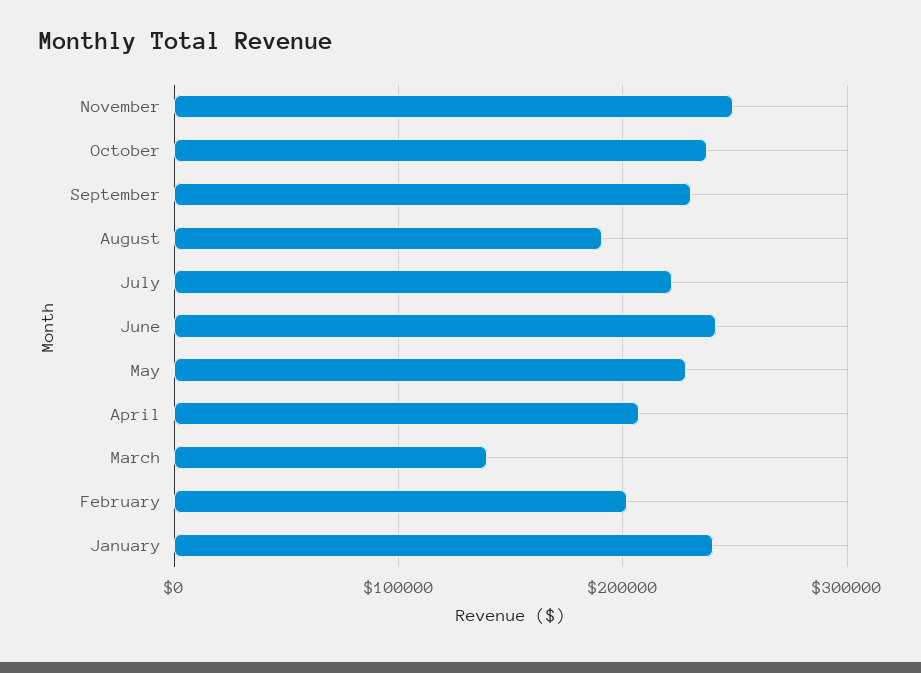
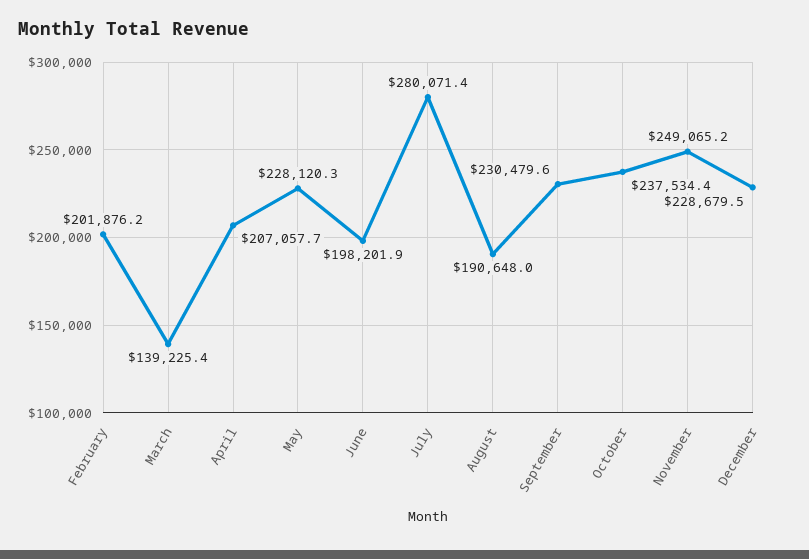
July: 220000 -> 280071.4
June: 240000 -> 198201.9
January: 240000 -> none
December: none -> 228679.5

